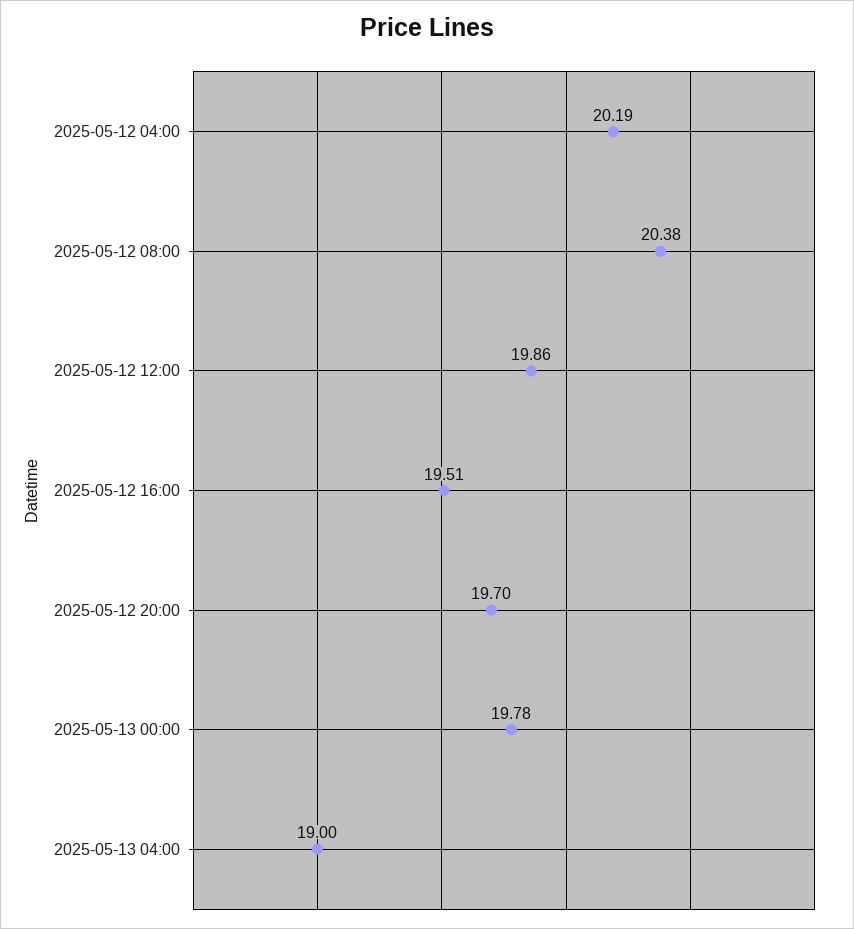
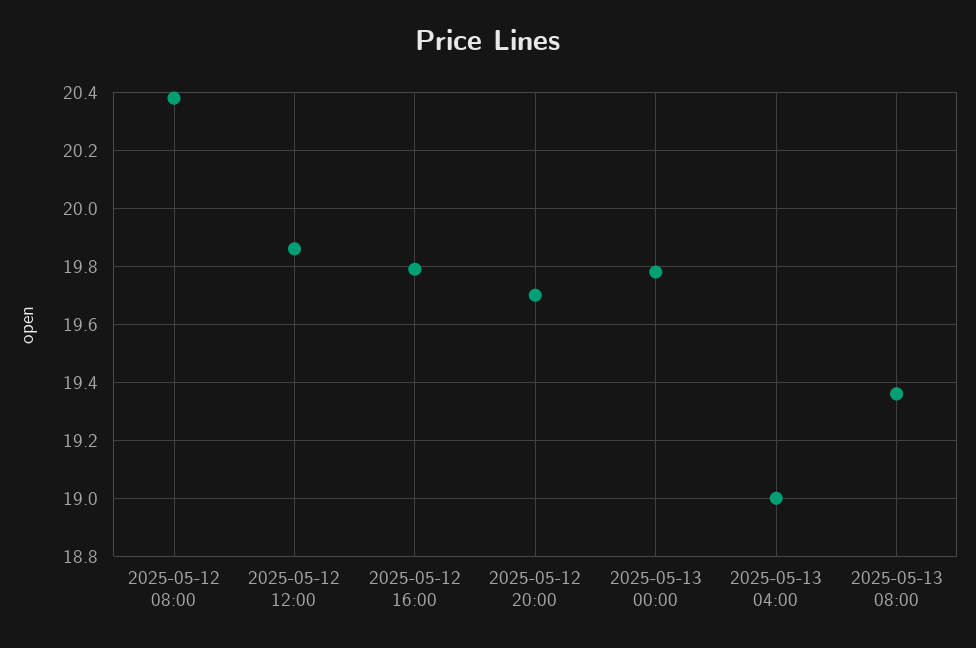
2025-05-12 04:00: 20.19 -> none
2025-05-12 16:00: 19.51 -> 19.8
2025-05-13 08:00: none -> 19.35

